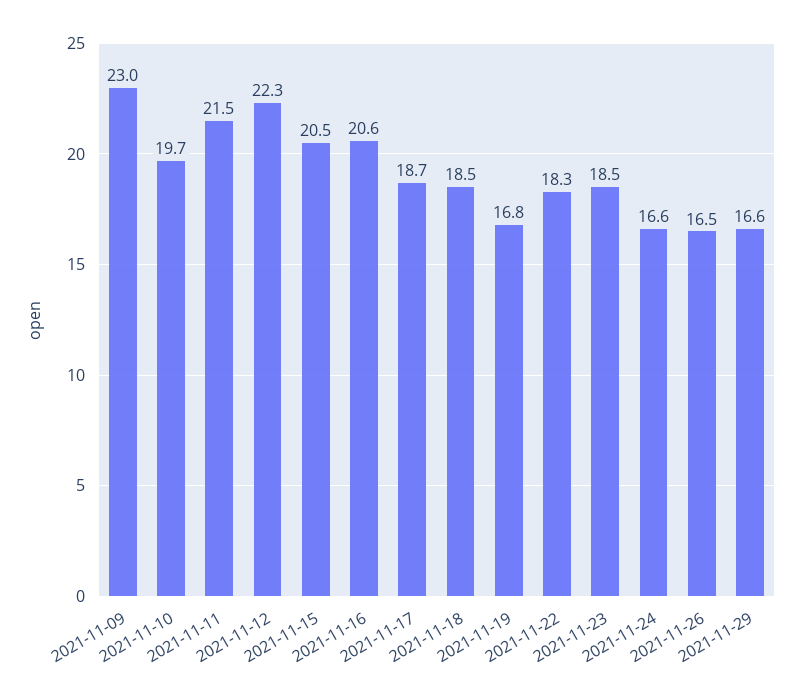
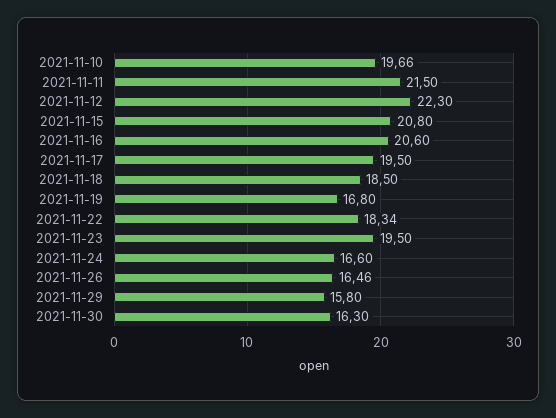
2021-11-09: 23 -> none
2021-11-15: 20.5 -> 20.8
2021-11-17: 18.7 -> 19.5
2021-11-23: 18.5 -> 19.5
2021-11-29: 16.6 -> 15.8
2021-11-30: none -> 16.3

